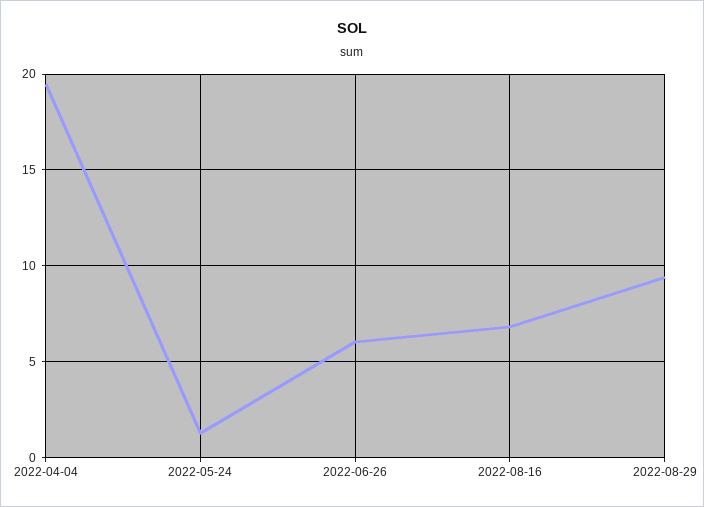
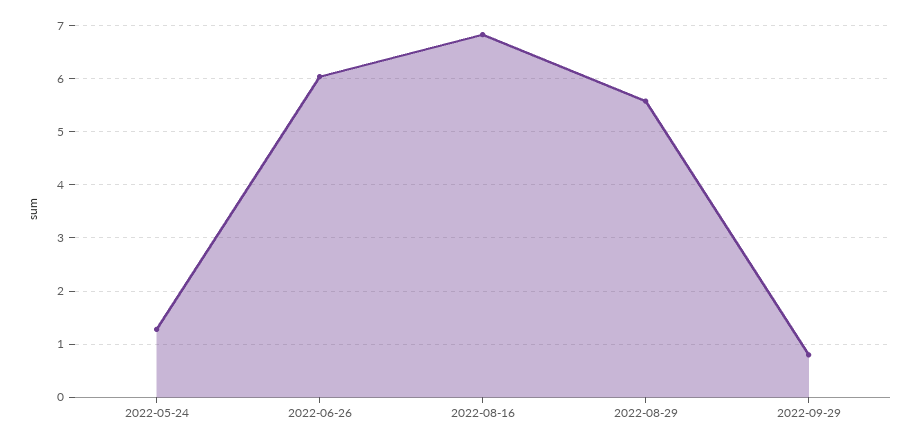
2022-04-04: 19.5 -> none
2022-08-29: 9.5 -> 5.6
2022-09-29: none -> 0.8

